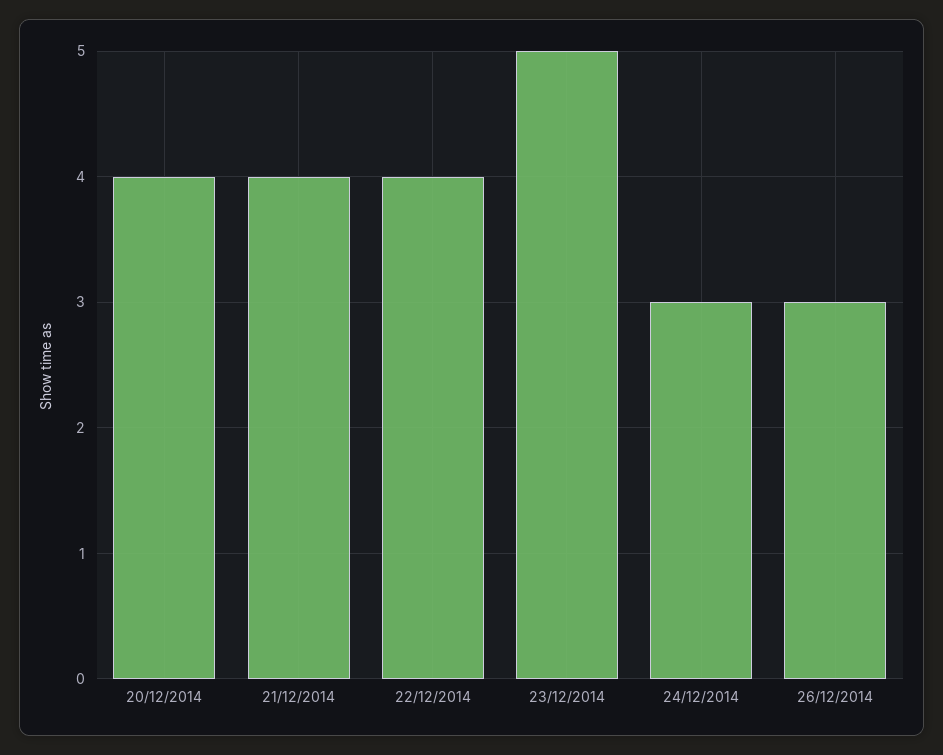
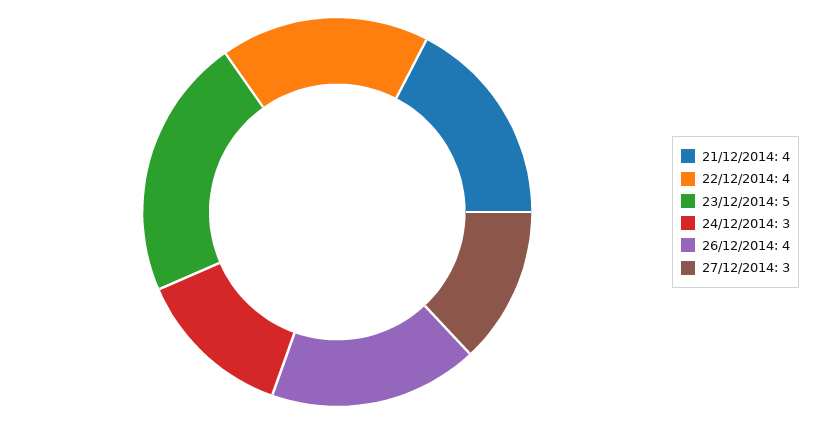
20/12/2014: 4 -> none
26/12/2014: 3 -> 4
27/12/2014: none -> 3

